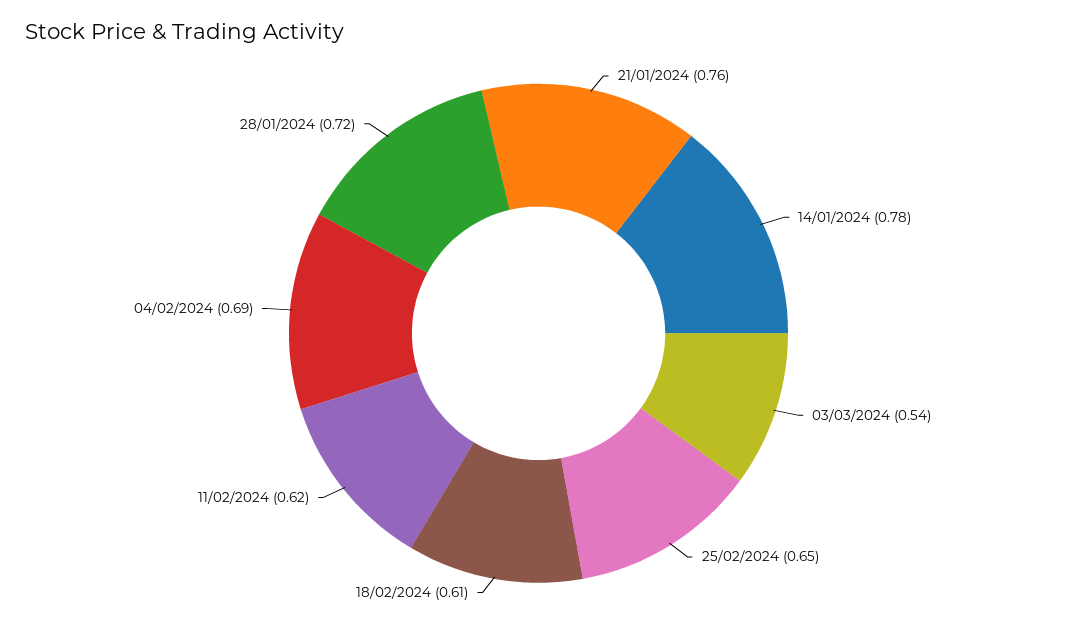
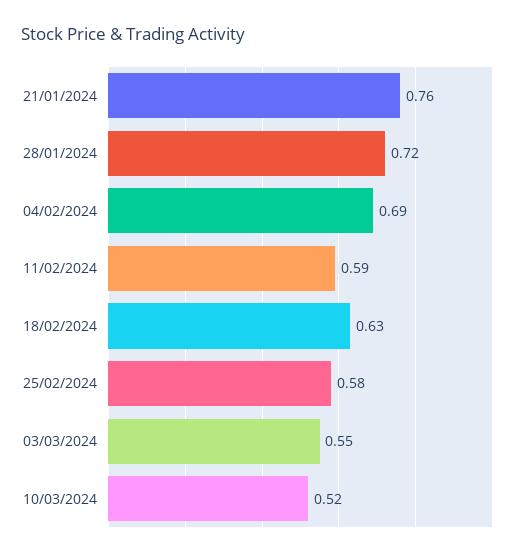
14/01/2024: 0.78 -> none
03/03/2024: 0.54 -> 0.55
25/02/2024: 0.65 -> 0.58
18/02/2024: 0.61 -> 0.63
11/02/2024: 0.62 -> 0.59
10/03/2024: none -> 0.52

